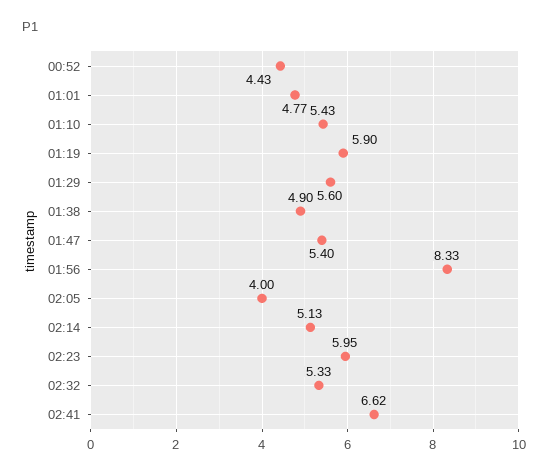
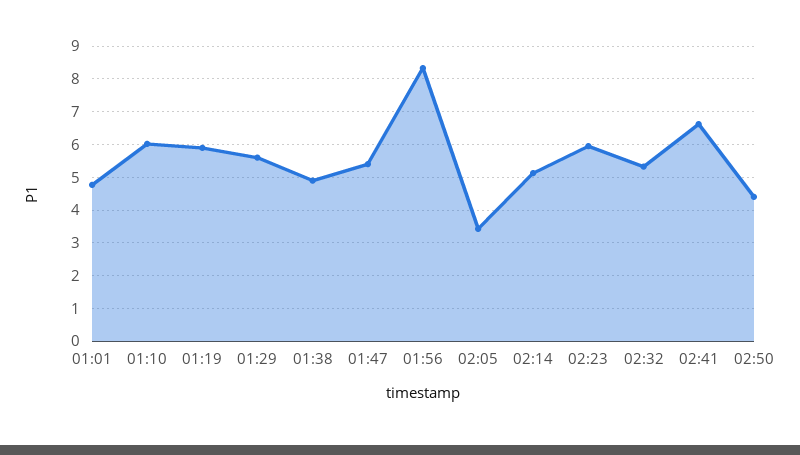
00:52: 4.43 -> none
01:10: 5.43 -> 6
02:05: 4 -> 3.4
02:50: none -> 4.4

